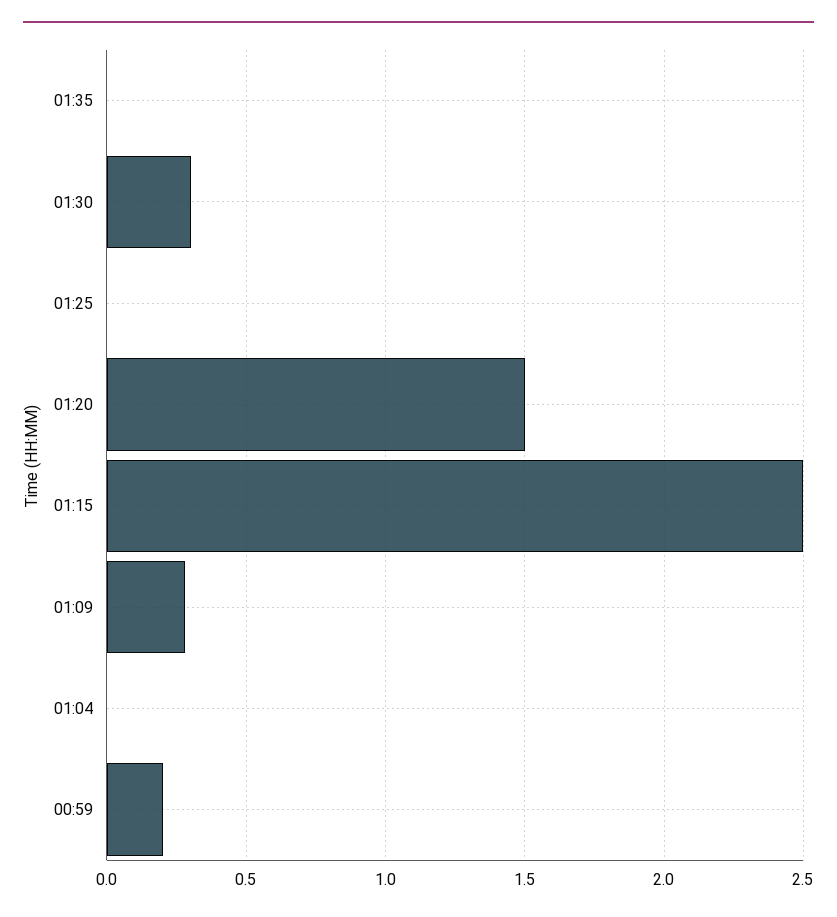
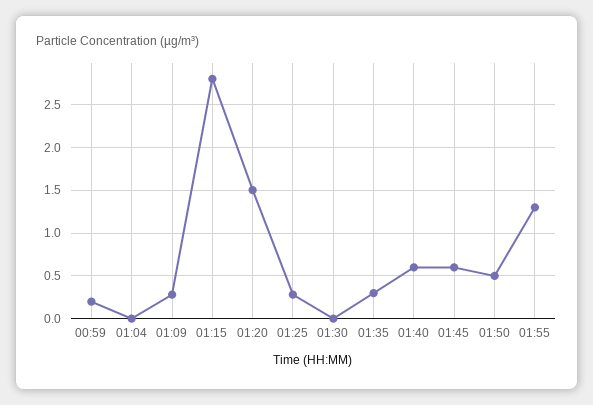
01:35: 0 -> 0.3
01:30: 0.3 -> 0
01:25: 0 -> 0.3
01:15: 2.5 -> 2.8
01:40: none -> 0.6
01:45: none -> 0.6
01:50: none -> 0.5
01:55: none -> 1.3

